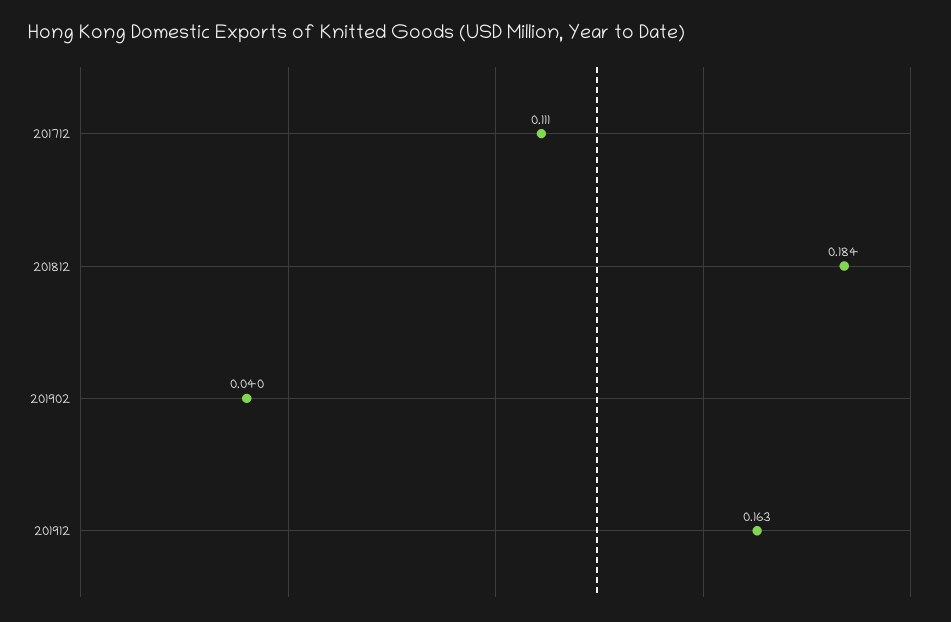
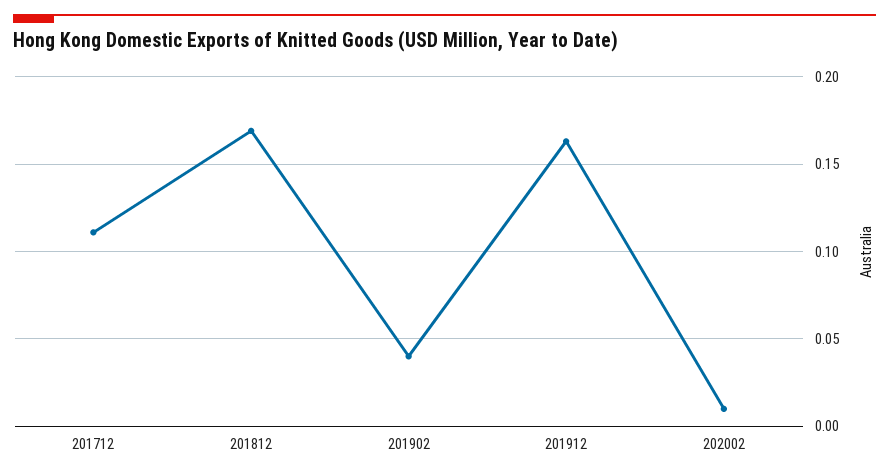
201812: 0.184 -> 0.17
202002: none -> 0.01

